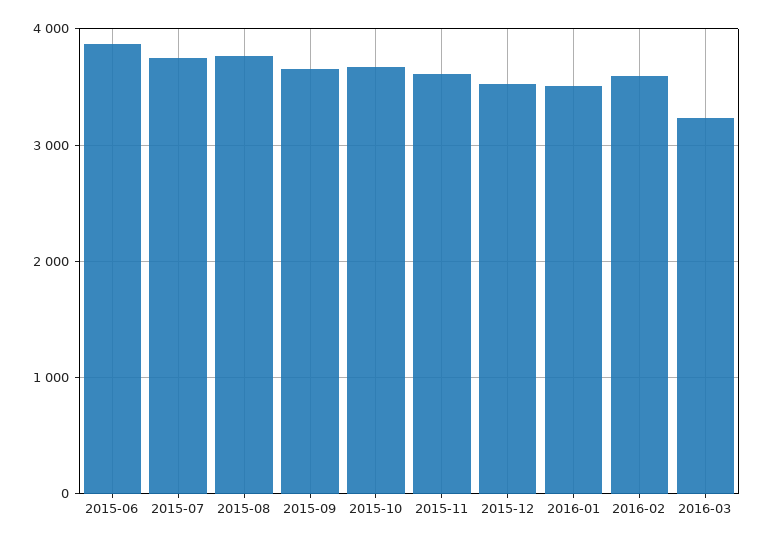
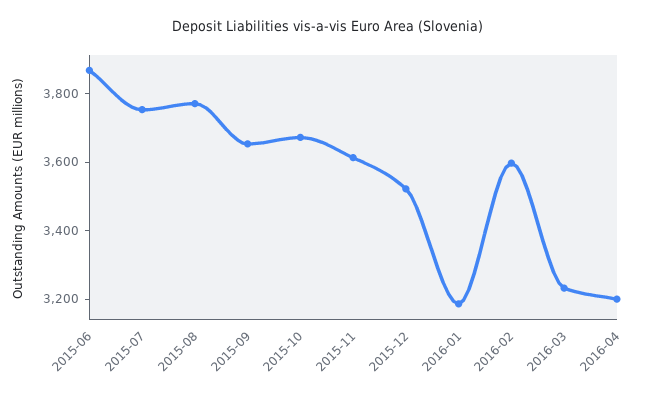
2016-01: 3500 -> 3200
2016-04: none -> 3200

